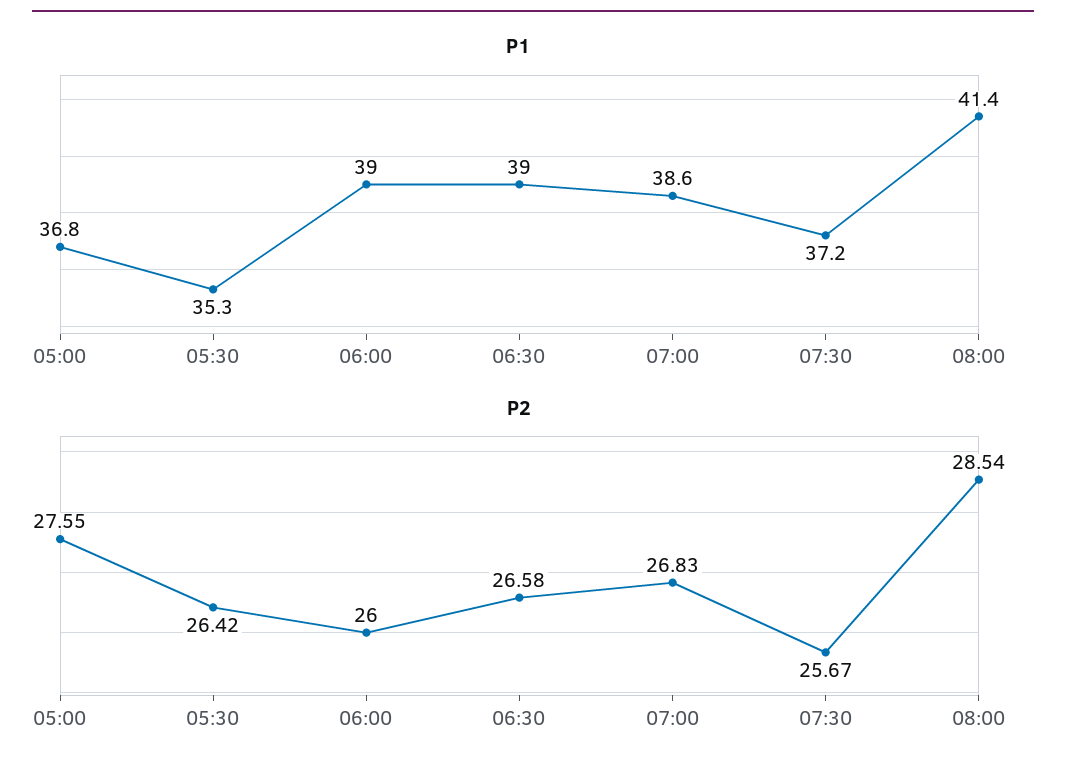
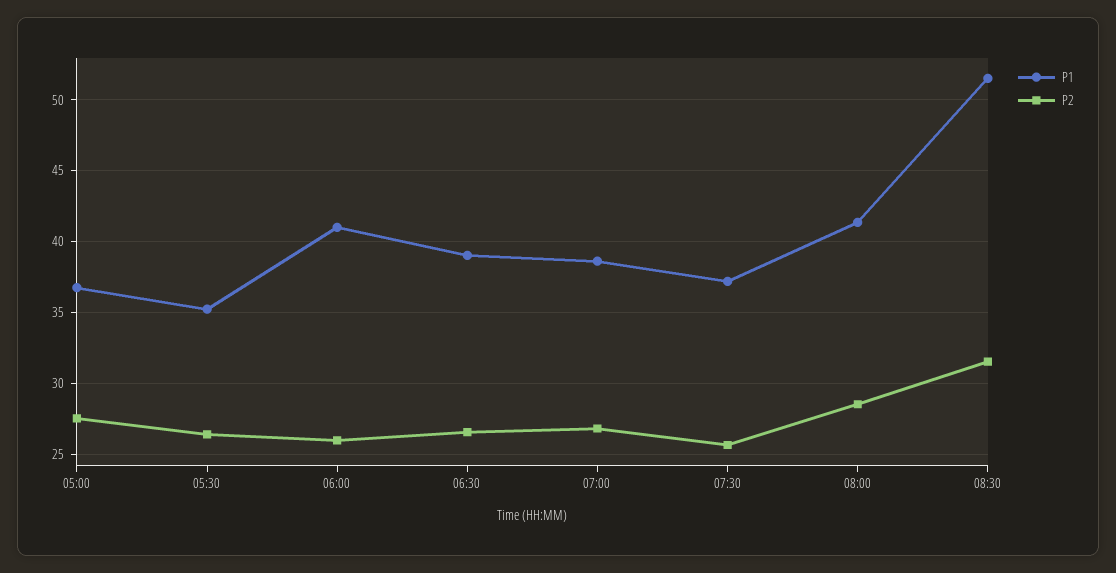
P1, 06:00: 39 -> 41
P1, 08:30: none -> 51.5
P2, 08:30: none -> 31.5

